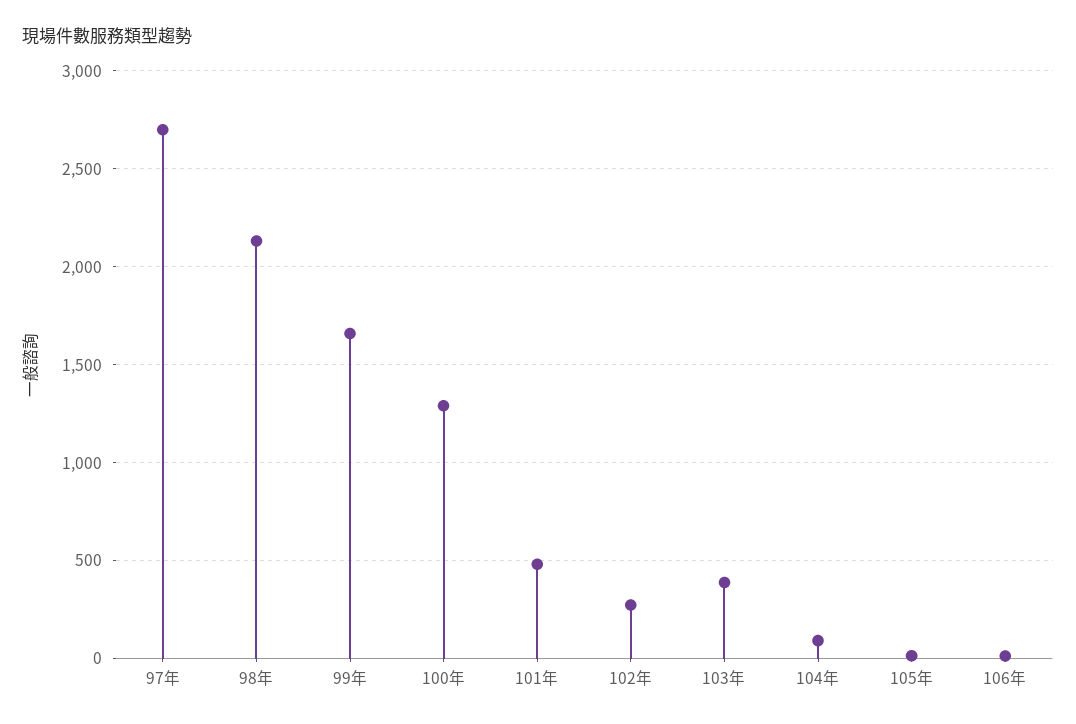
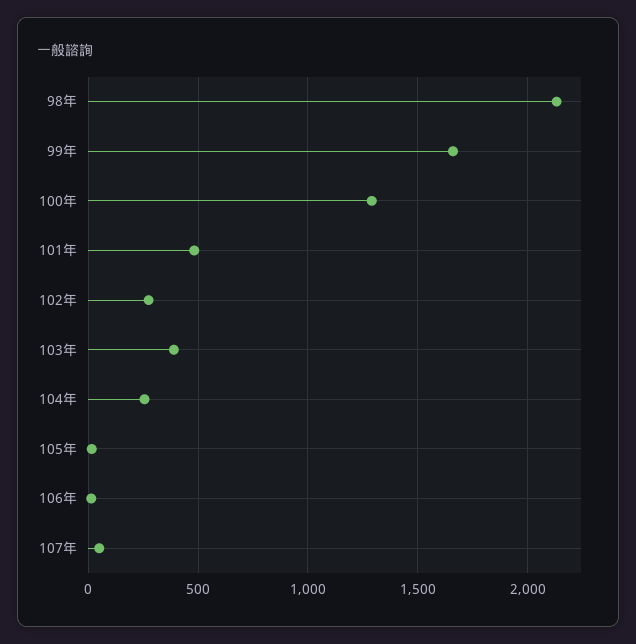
97年: 2700 -> none
104年: 100 -> 250
107年: none -> 50

